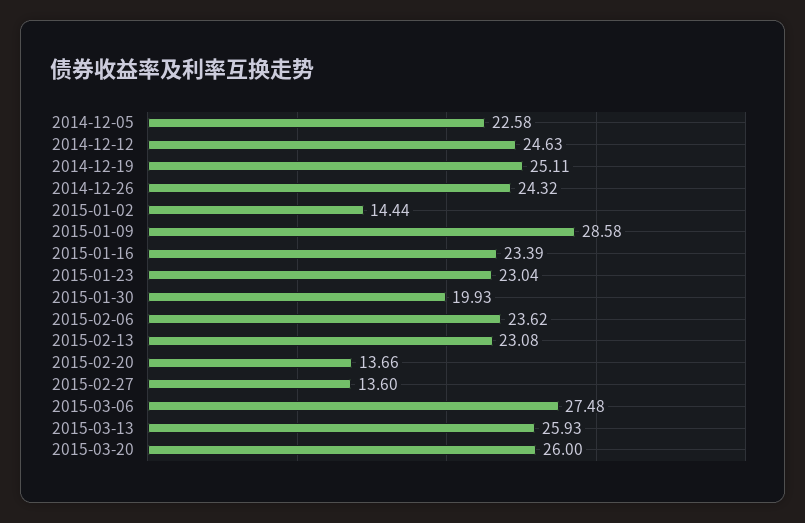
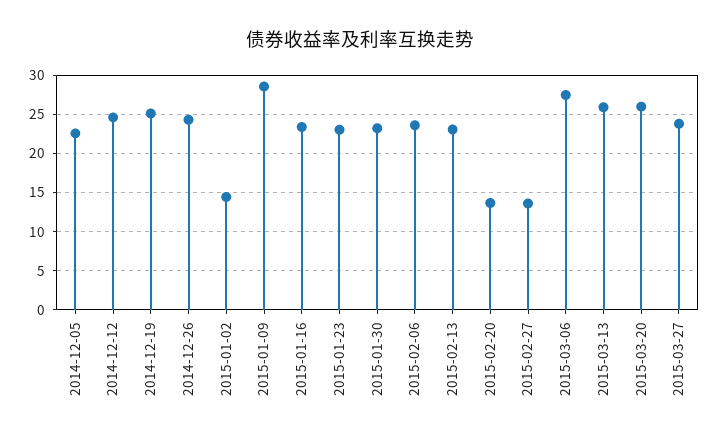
2015-01-30: 19.93 -> 23
2015-03-27: none -> 24

